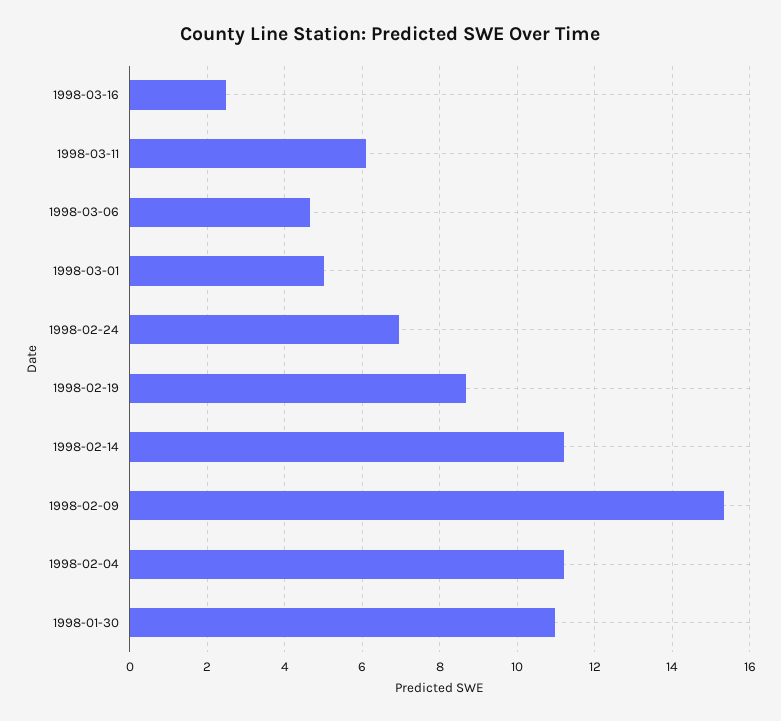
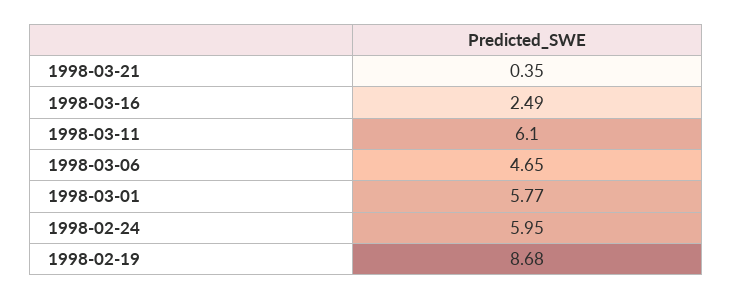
1998-03-01: 5 -> 5.77
1998-02-24: 7 -> 5.95
1998-02-14: 11.2 -> none
1998-02-09: 15.4 -> none
1998-02-04: 11.2 -> none
1998-01-30: 11 -> none
1998-03-21: none -> 0.35

